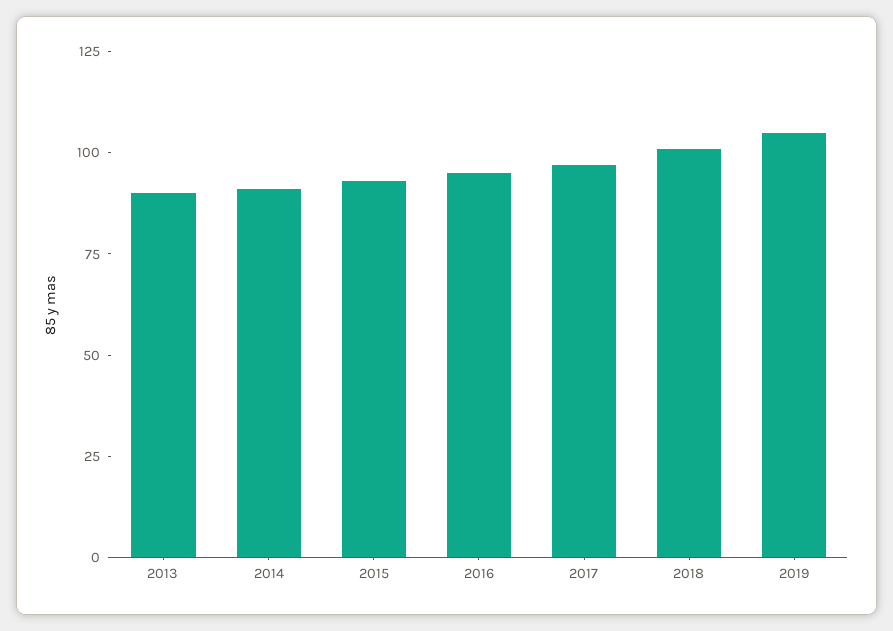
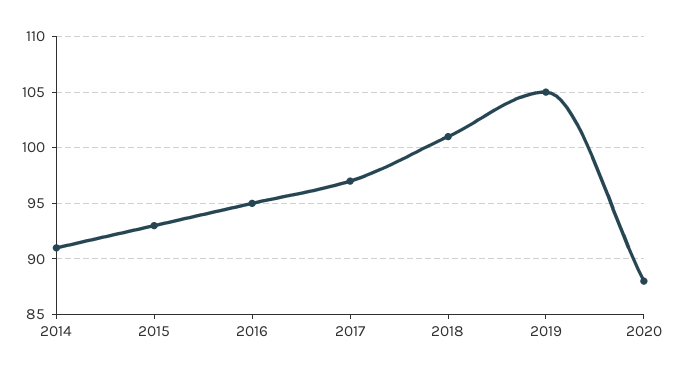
2013: 90 -> none
2020: none -> 88

